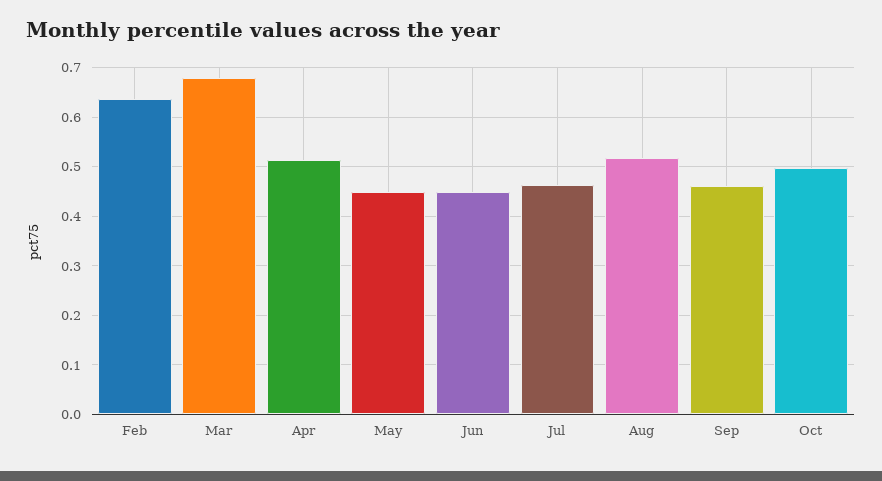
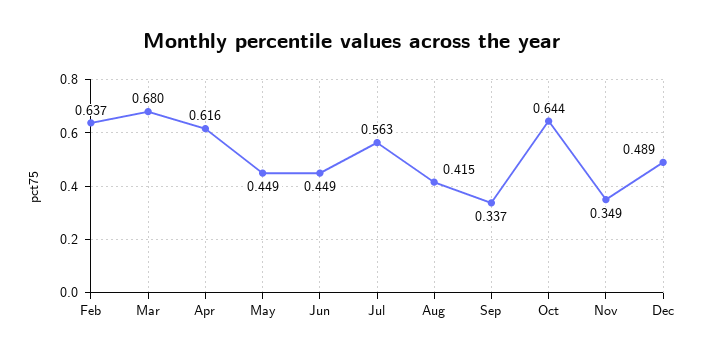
Apr: 0.52 -> 0.616
Jul: 0.46 -> 0.563
Aug: 0.52 -> 0.415
Sep: 0.46 -> 0.337
Oct: 0.5 -> 0.644
Nov: none -> 0.349
Dec: none -> 0.489

